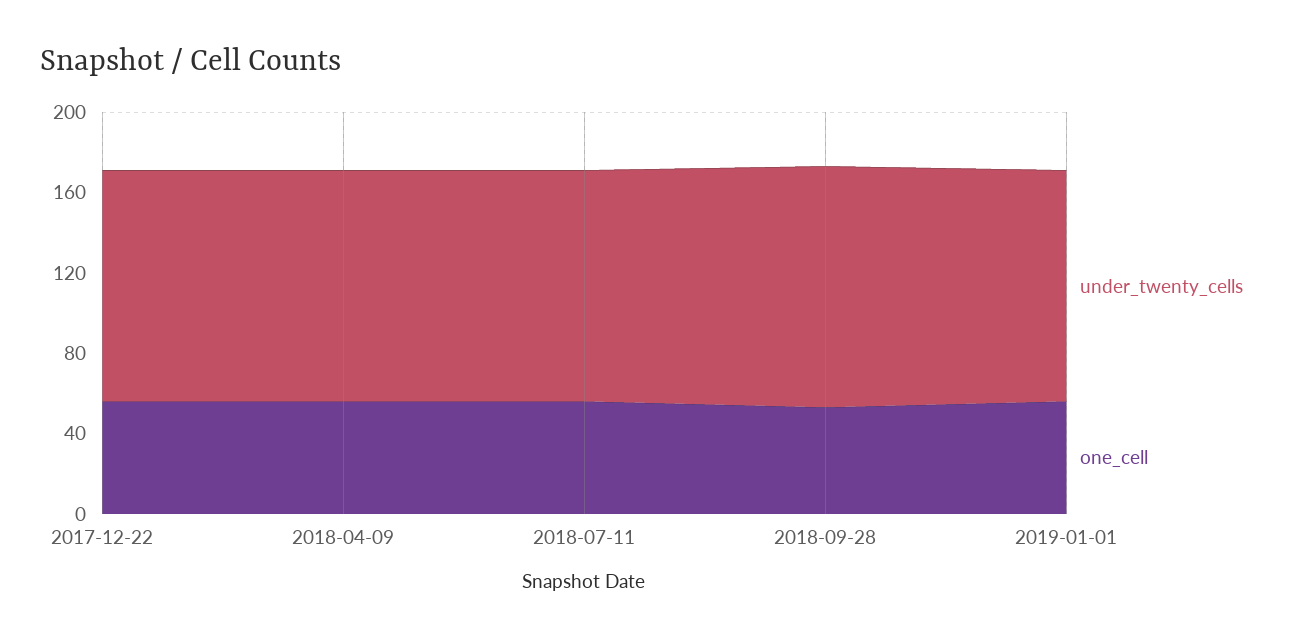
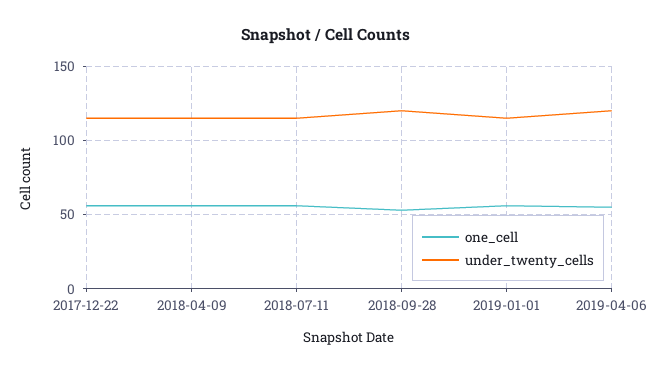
one_cell, 2019-04-06: none -> 55
under_twenty_cells, 2019-04-06: none -> 120

